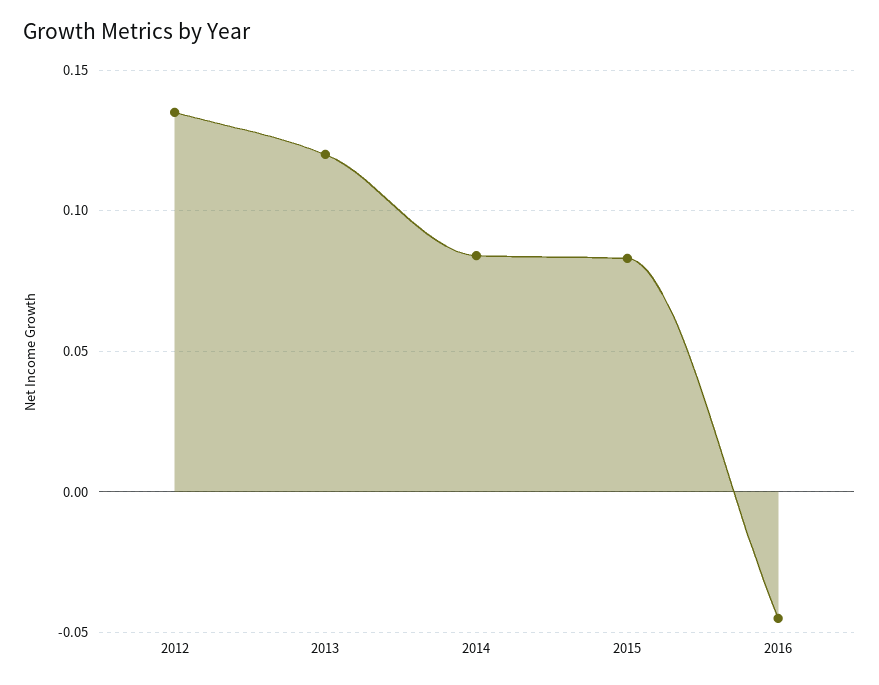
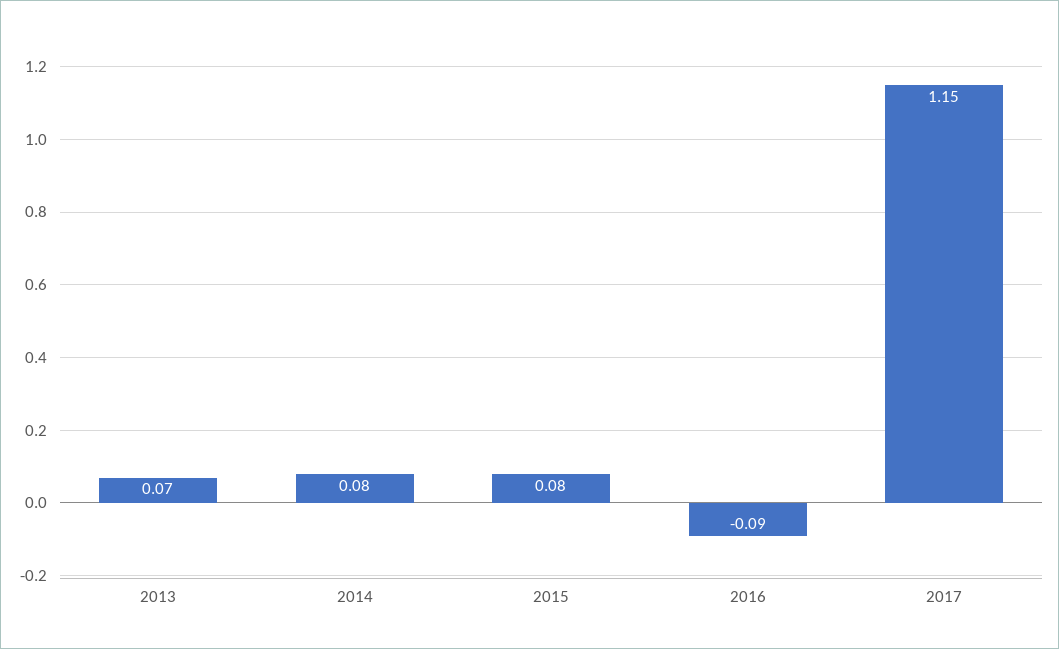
2012: 0.135 -> none
2013: 0.12 -> 0.07
2016: -0.045 -> -0.09
2017: none -> 1.15

